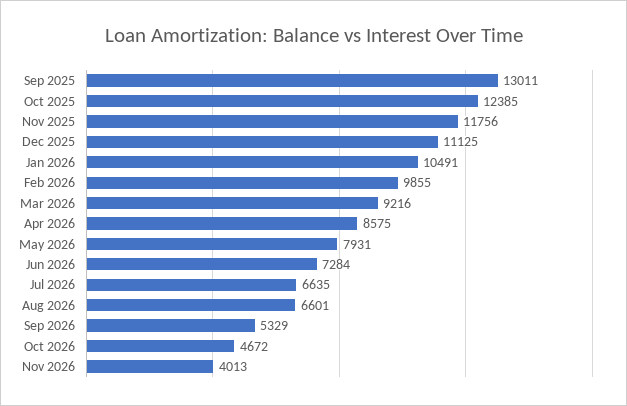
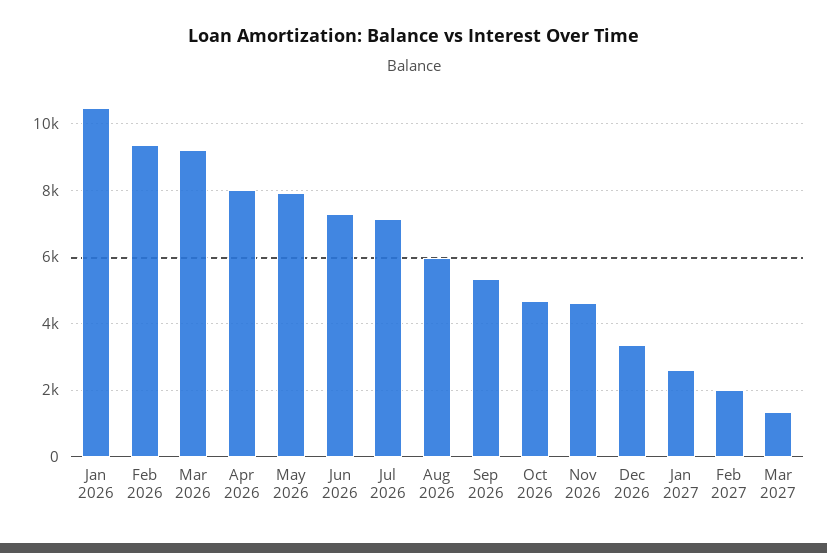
Sep 2025: 13011 -> none
Oct 2025: 12385 -> none
Nov 2025: 11756 -> none
Dec 2025: 11125 -> none
Feb 2026: 9855 -> 9400
Apr 2026: 8575 -> 8000
Jul 2026: 6635 -> 7200
Aug 2026: 6601 -> 6000
Nov 2026: 4013 -> 4600
Dec 2026: none -> 3400
Jan 2027: none -> 2600
Feb 2027: none -> 2000
Mar 2027: none -> 1400

